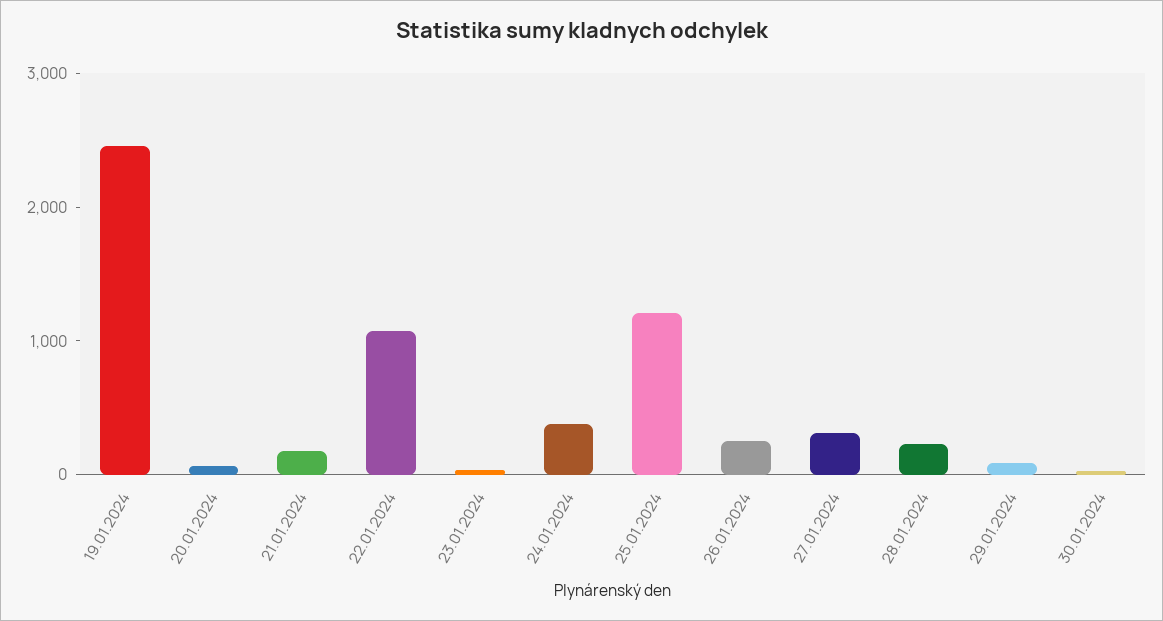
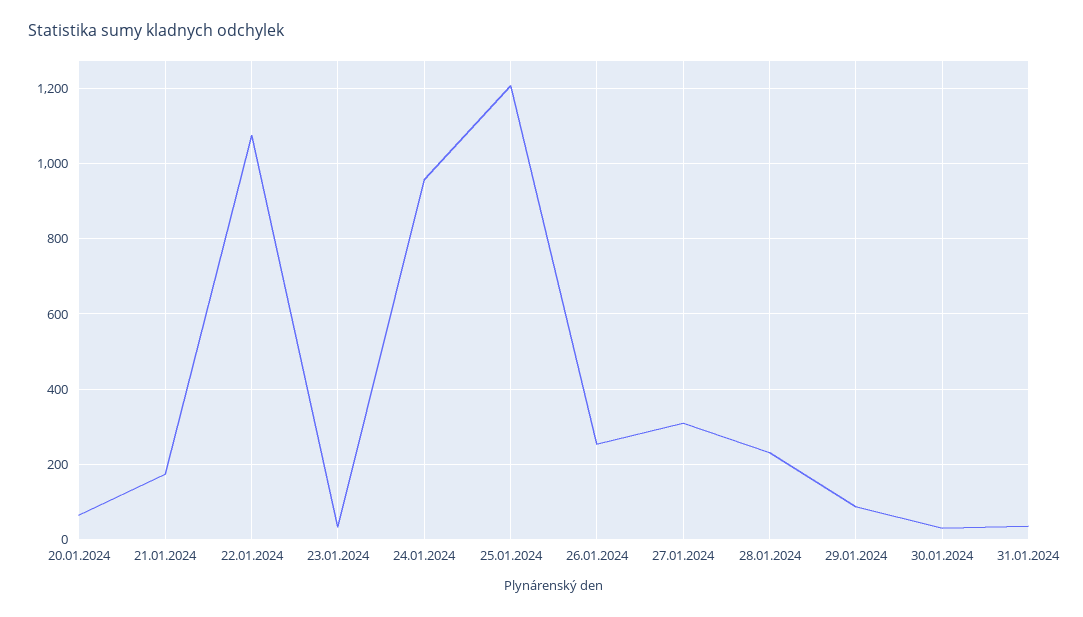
19.01.2024: 2400 -> none
24.01.2024: 400 -> 960
31.01.2024: none -> 40

